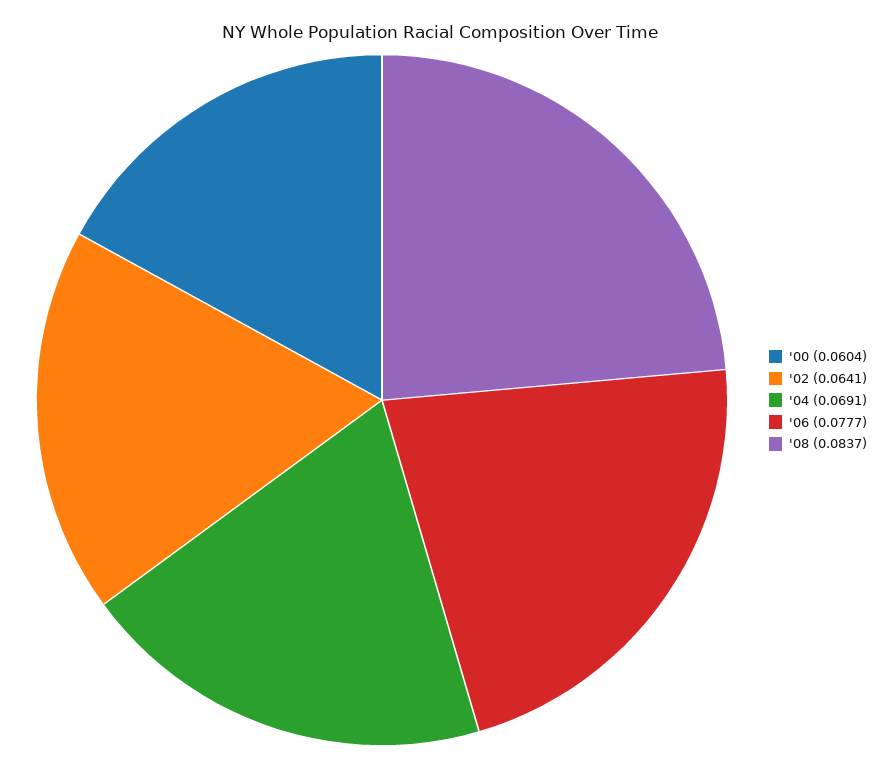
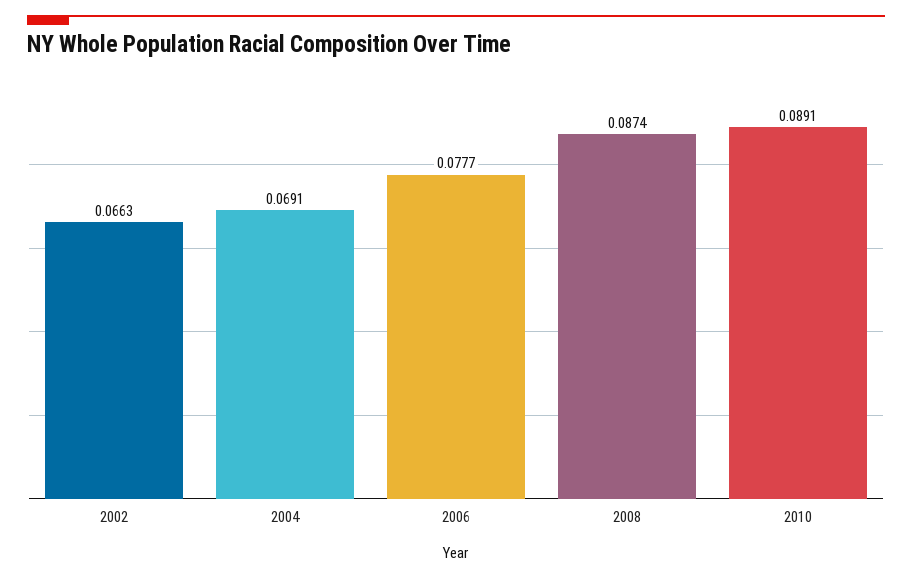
'00: 0.0604 -> none
'02: 0.0641 -> 0.0663
'08: 0.0837 -> 0.0874
2010: none -> 0.0891

